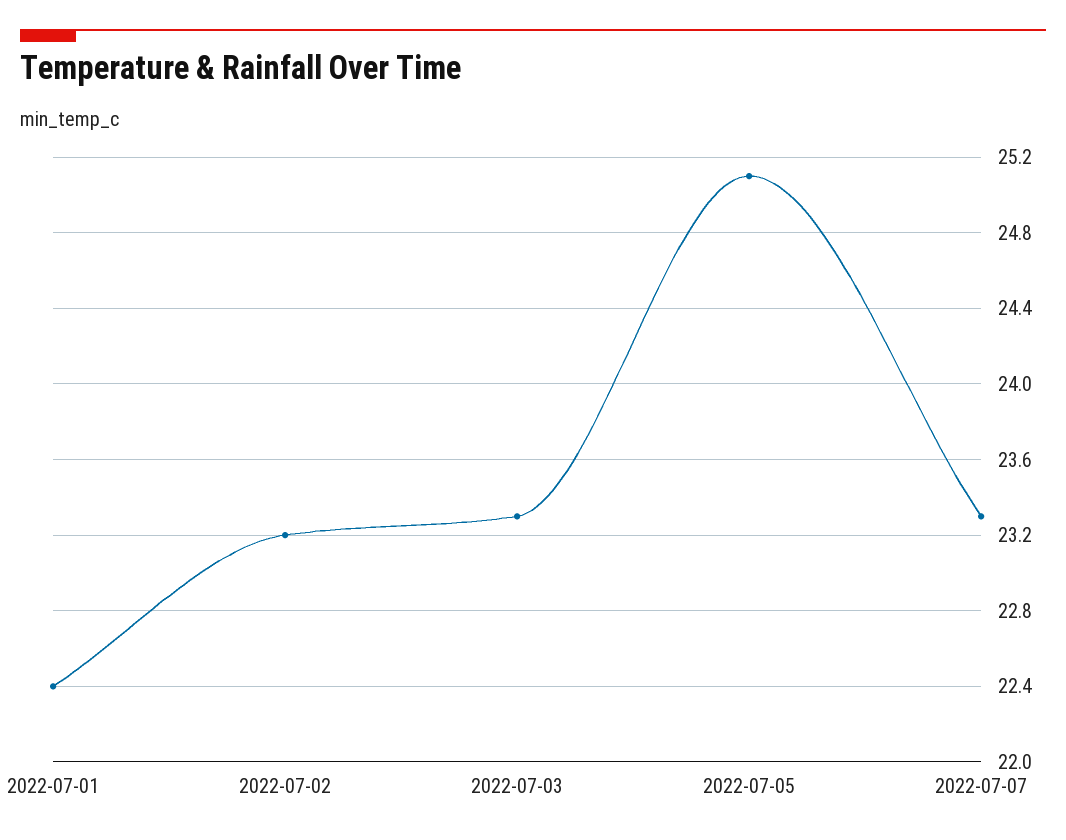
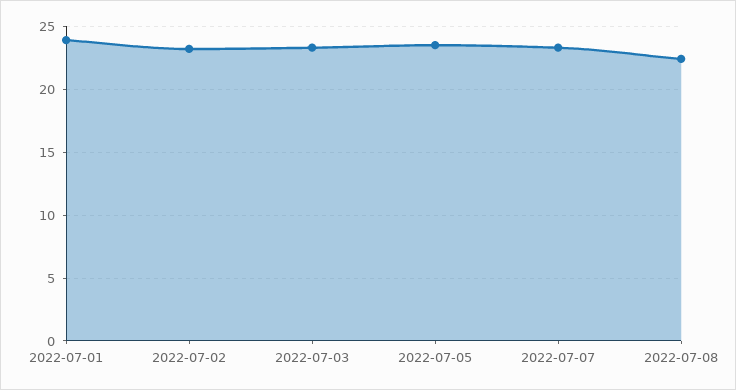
2022-07-01: 22.4 -> 24
2022-07-05: 25.1 -> 23.5
2022-07-08: none -> 22.5

